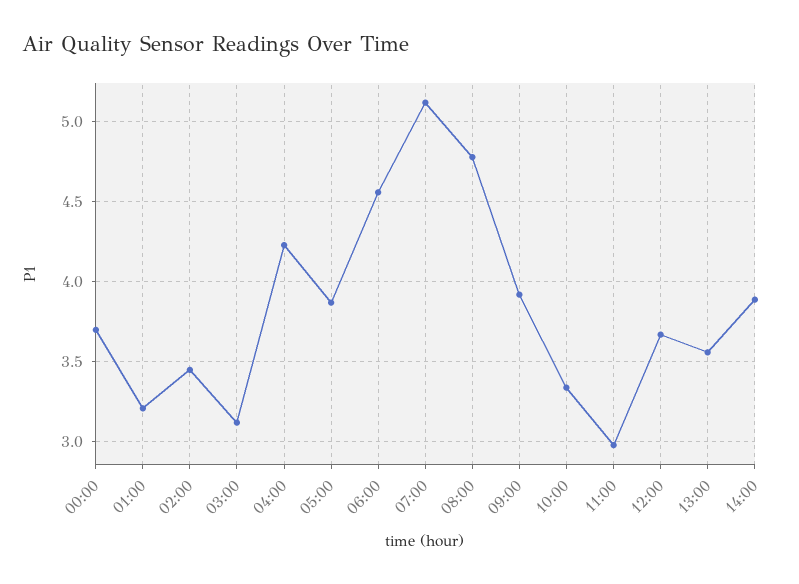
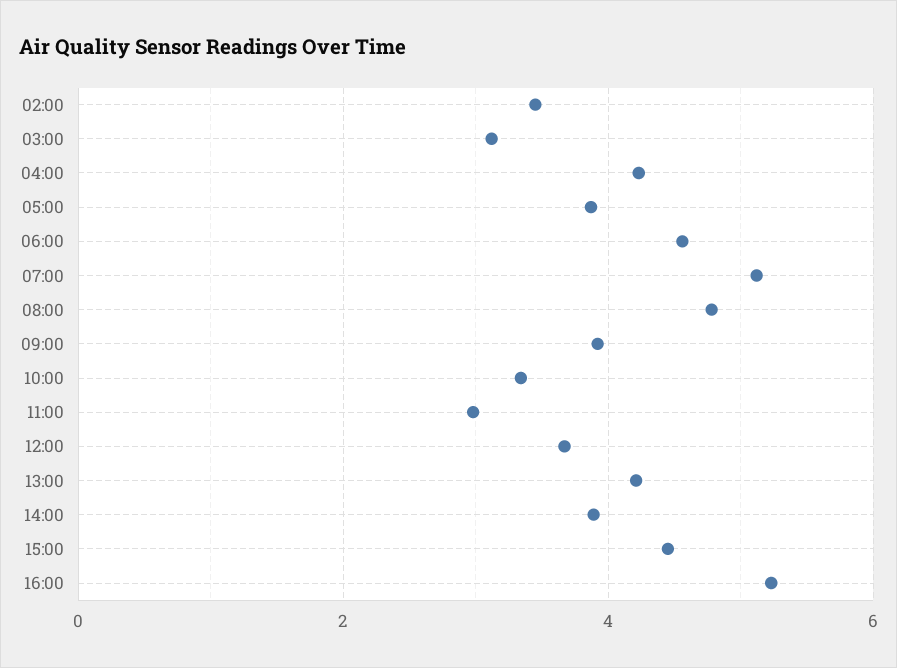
00:00: 3.7 -> none
01:00: 3.2 -> none
13:00: 3.55 -> 4.2
15:00: none -> 4.4
16:00: none -> 5.2

